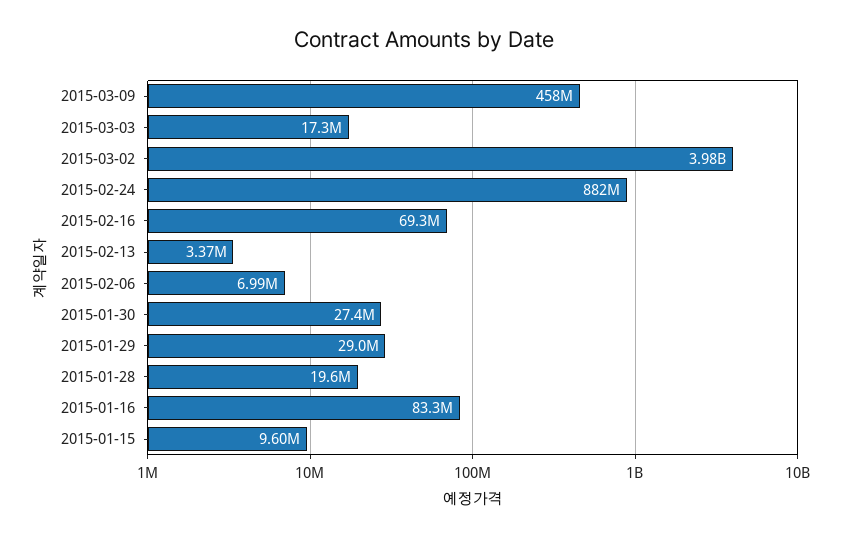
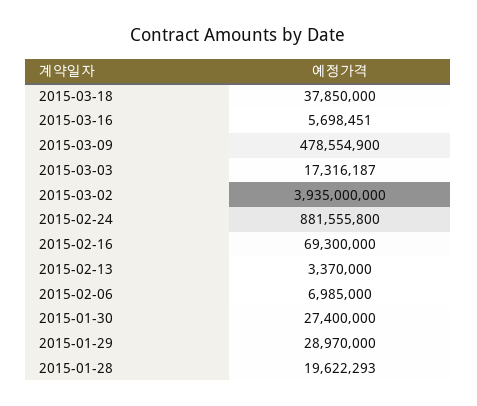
2015-03-09: 458000000 -> 478554900
2015-03-02: 3980000000 -> 3935000000
2015-01-16: 83300000 -> none
2015-01-15: 9600000 -> none
2015-03-18: none -> 37850000
2015-03-16: none -> 5698451

